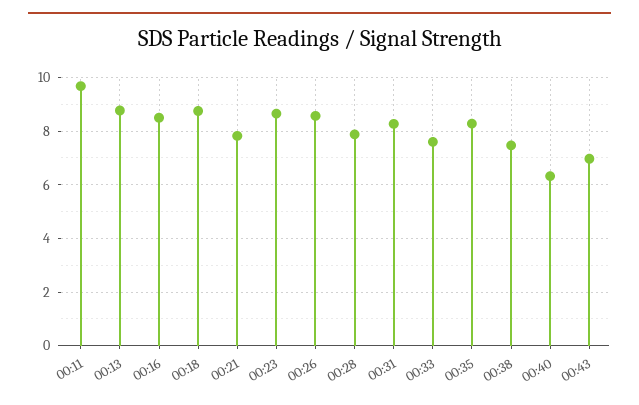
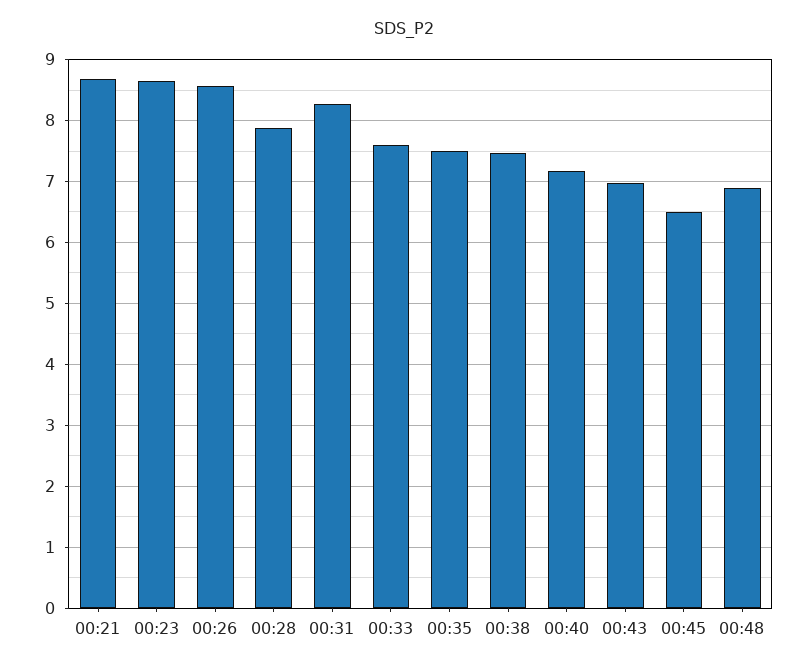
00:11: 9.75 -> none
00:13: 8.75 -> none
00:16: 8.5 -> none
00:18: 8.75 -> none
00:21: 7.75 -> 8.7
00:35: 8.25 -> 7.5
00:40: 6.25 -> 7.2
00:45: none -> 6.5
00:48: none -> 6.9

